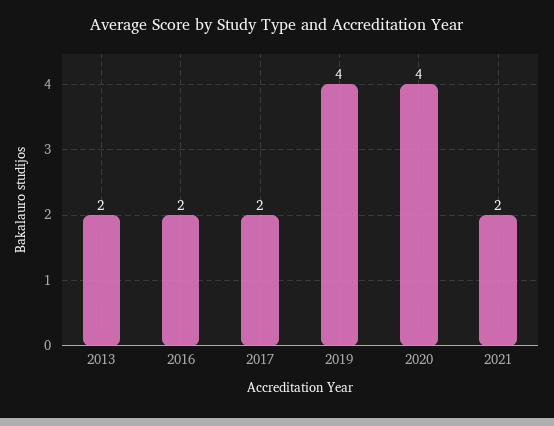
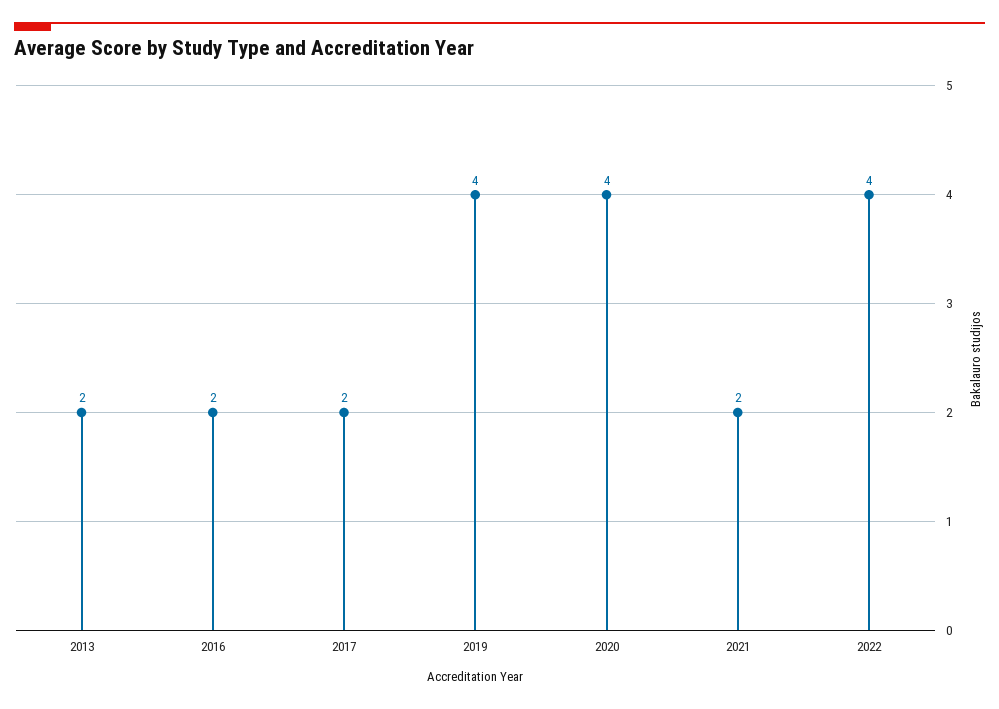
2022: none -> 4

